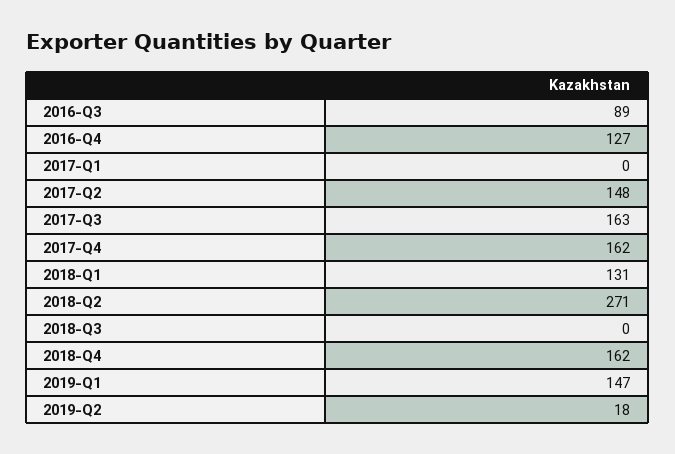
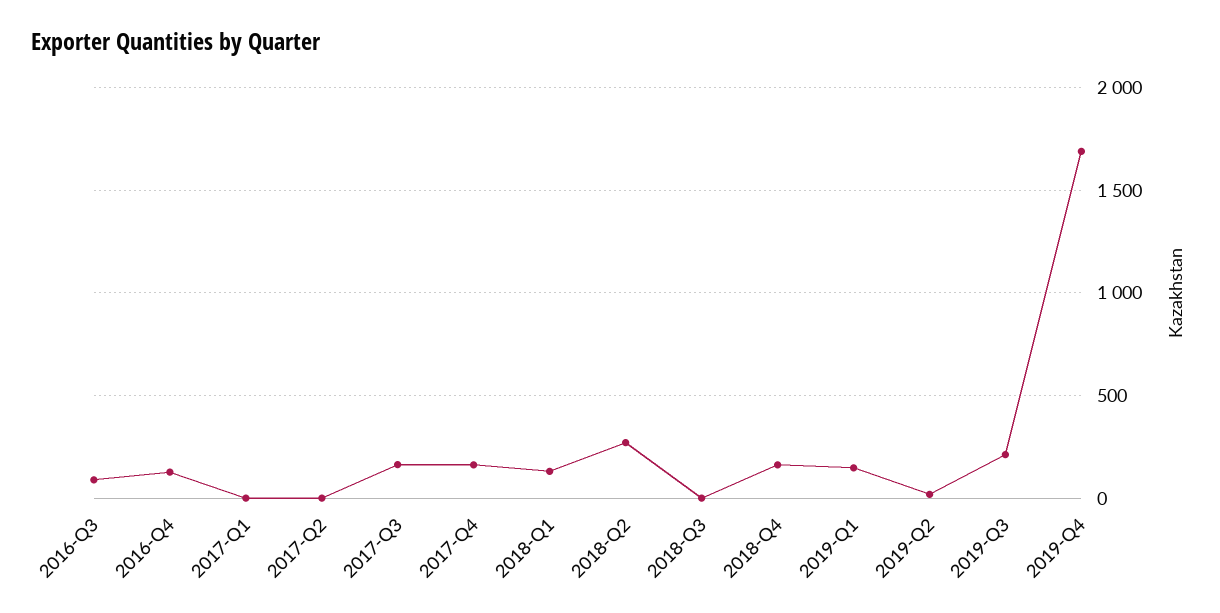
2017-Q2: 148 -> 0
2019-Q3: none -> 200
2019-Q4: none -> 1700

